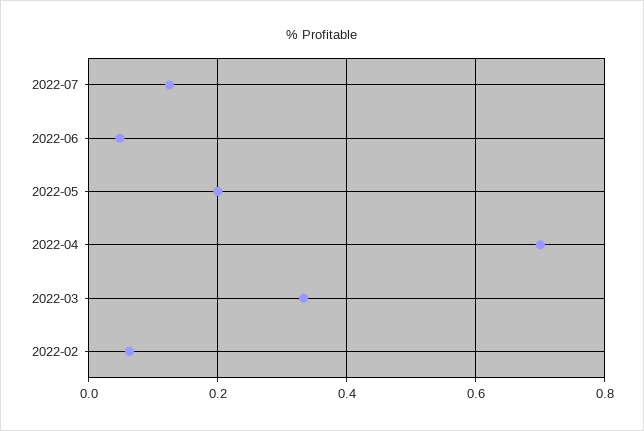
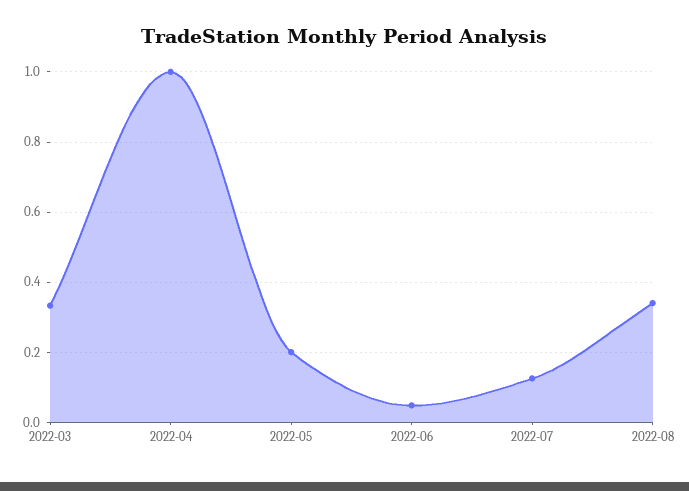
2022-04: 0.7 -> 1
2022-02: 0.06 -> none
2022-08: none -> 0.34

